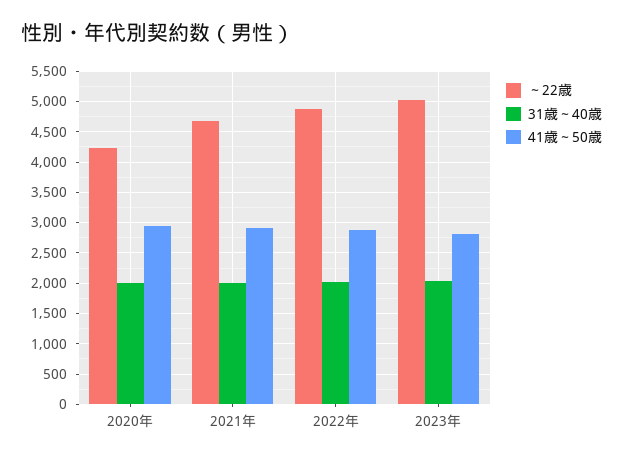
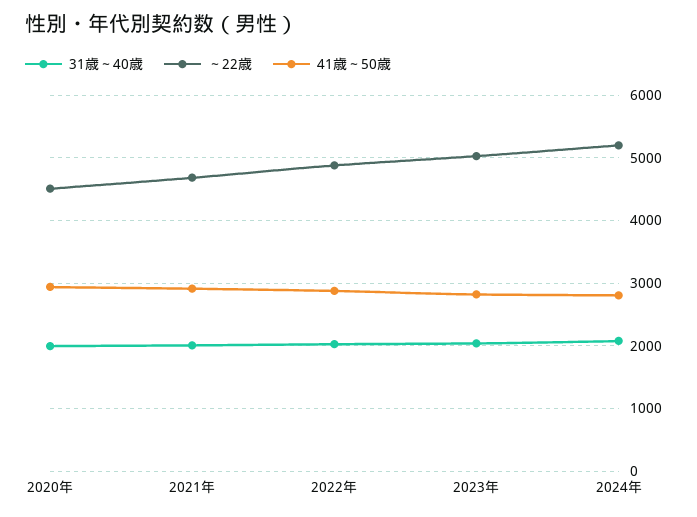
～22歳, 2020年: 4200 -> 4500
31歳～40歳, 2024年: none -> 2100
～22歳, 2024年: none -> 5200
41歳～50歳, 2024年: none -> 2800

